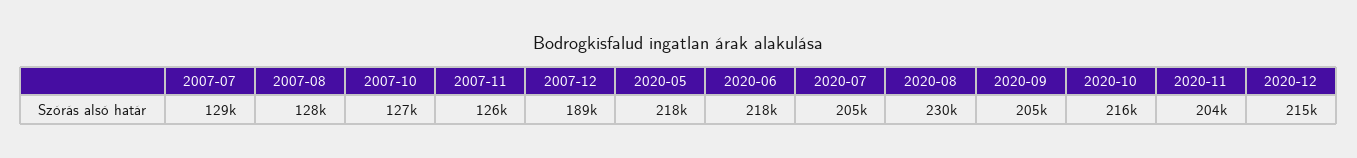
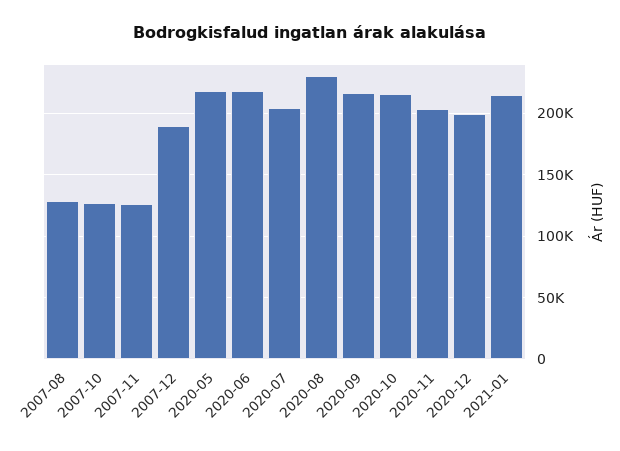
2007-07: 129000 -> none
2020-09: 205000 -> 215000
2020-12: 215000 -> 200000
2021-01: none -> 215000

